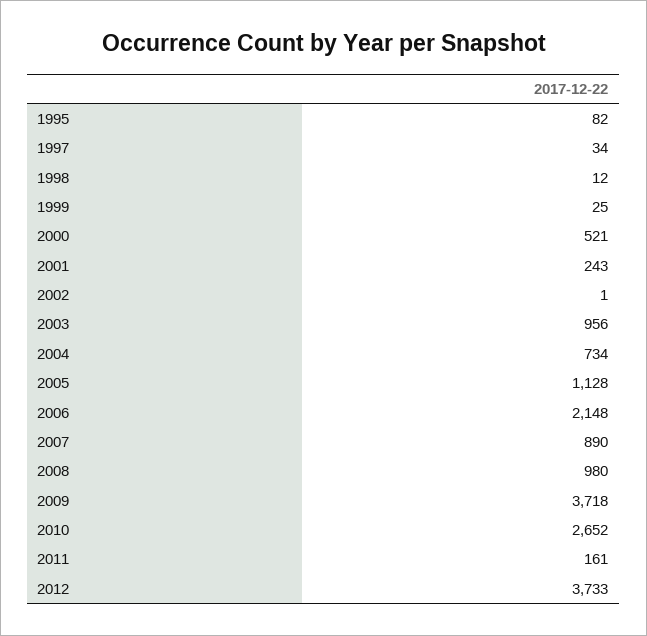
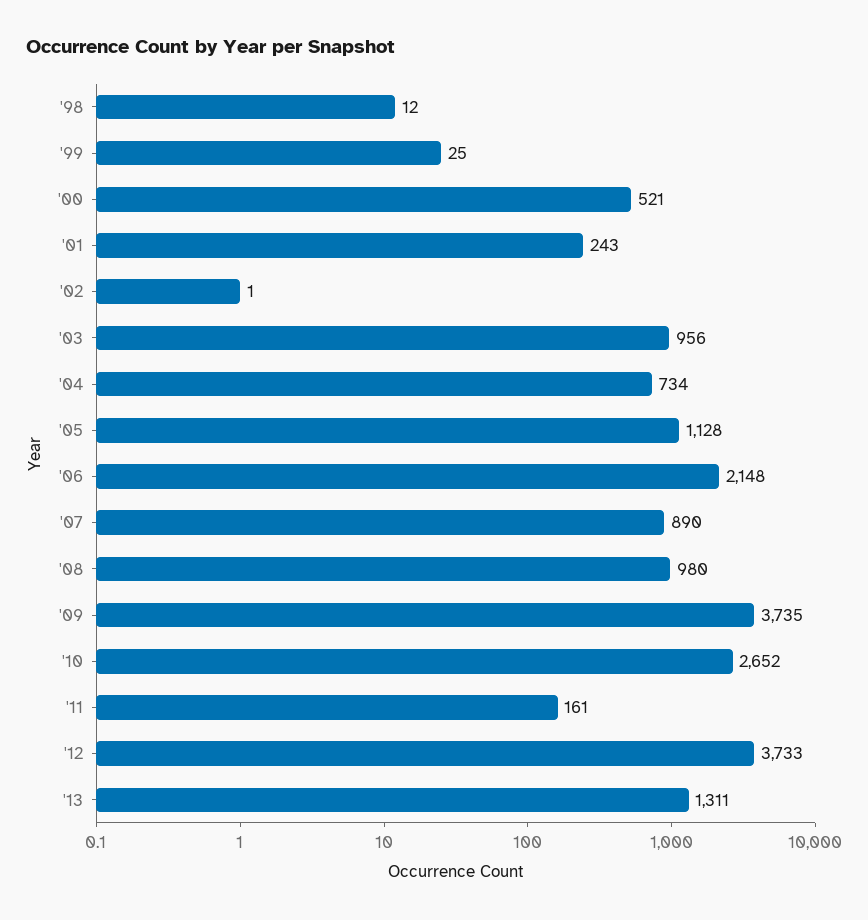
1995: 82 -> none
1997: 34 -> none
2009: 3718 -> 3735
'13: none -> 1311

